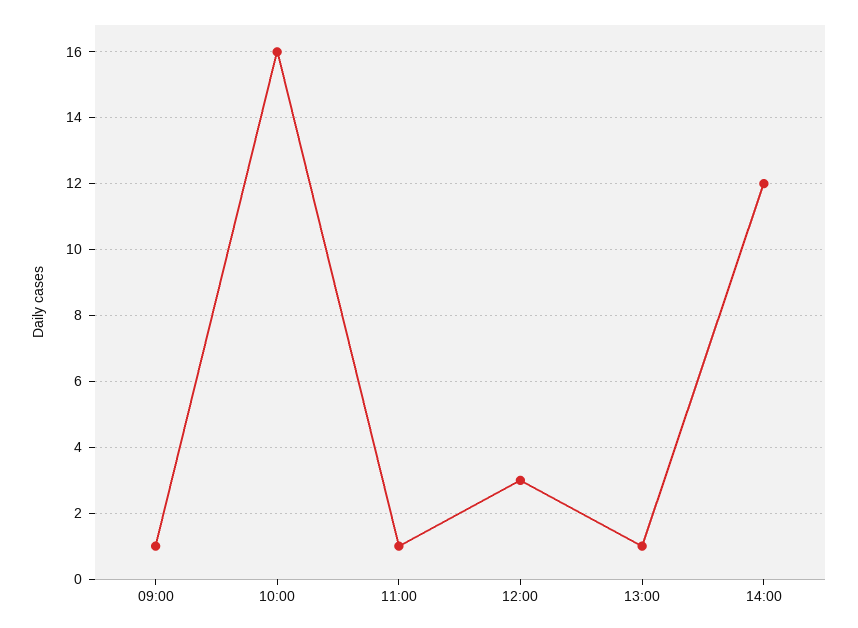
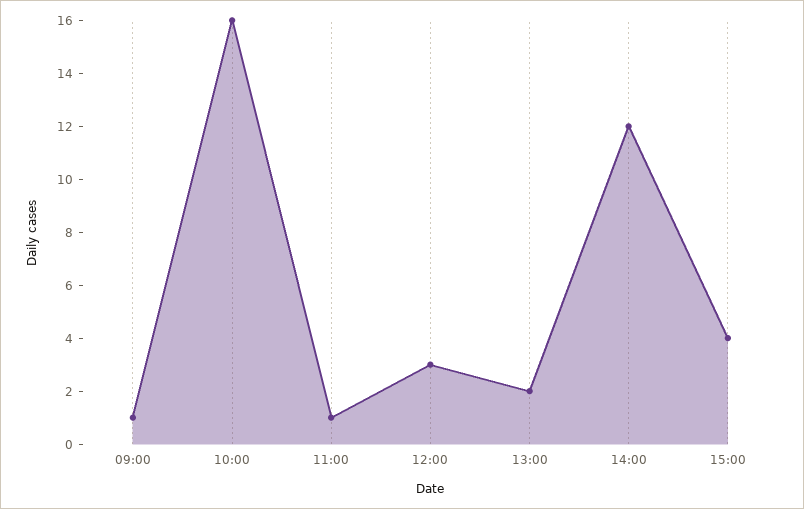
13:00: 1 -> 2
15:00: none -> 4

